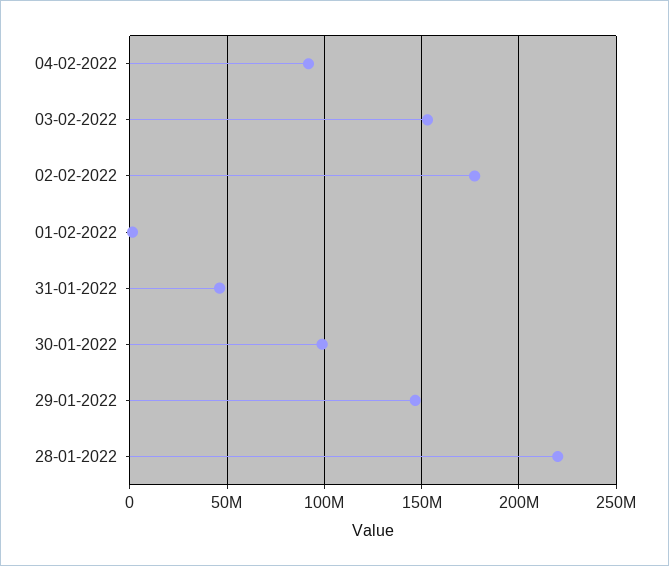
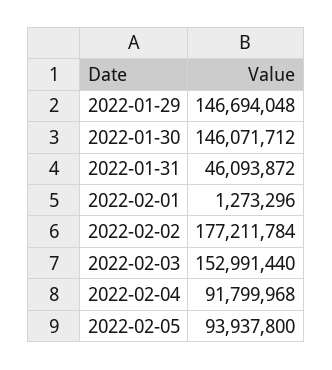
30-01-2022: 100000000 -> 146071712
28-01-2022: 220000000 -> none
2022-02-05: none -> 93937800

